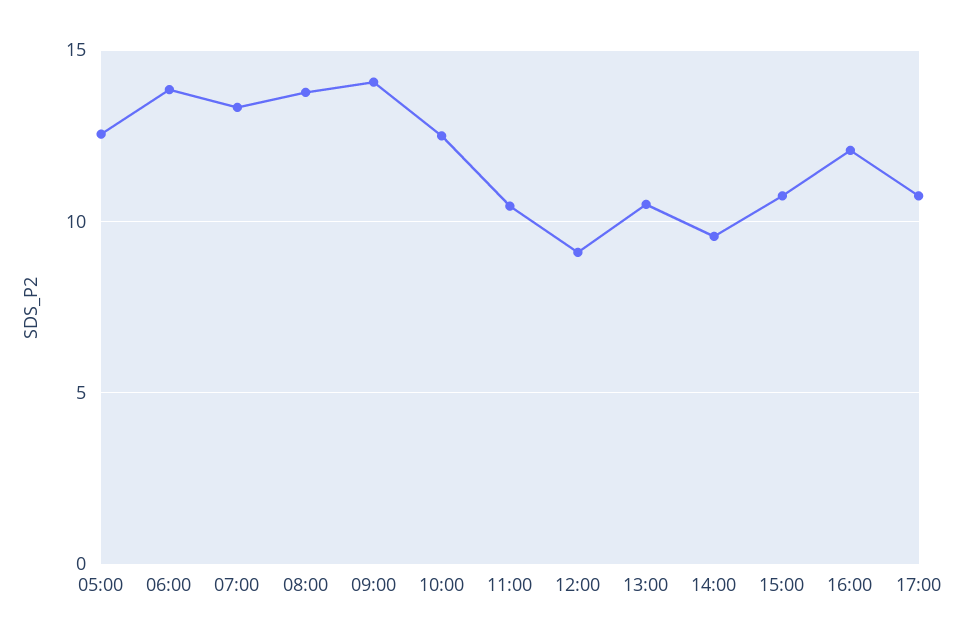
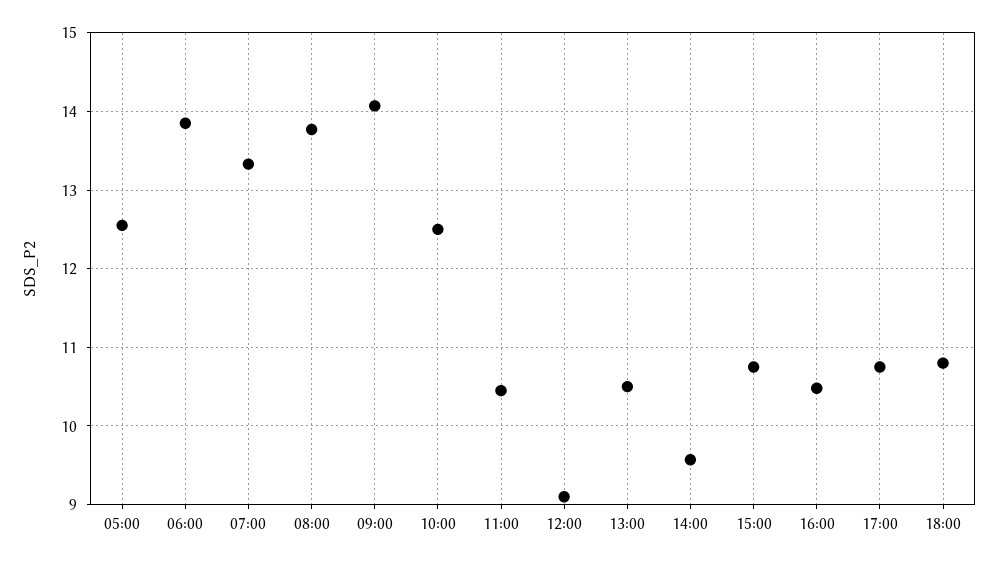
16:00: 12 -> 10.5
18:00: none -> 10.8

